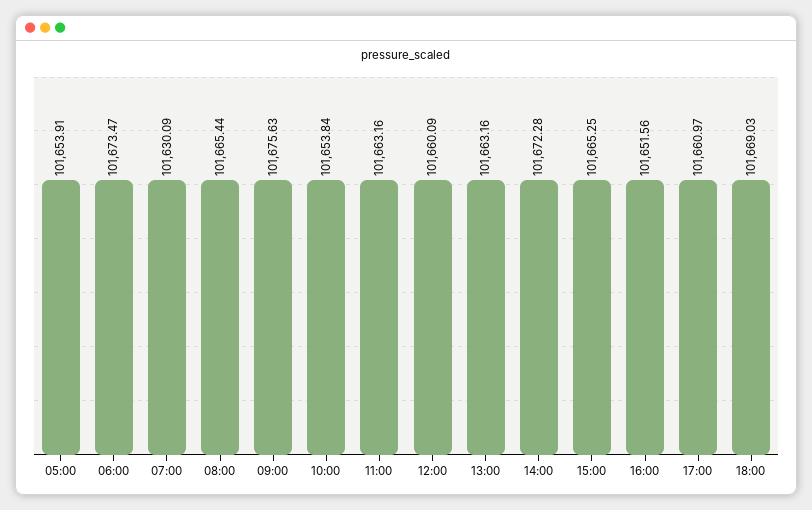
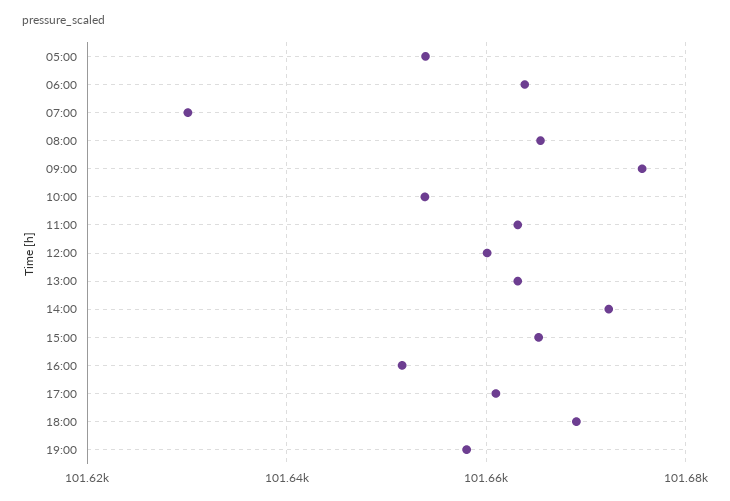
06:00: 101673.47 -> 101664
19:00: none -> 101658

